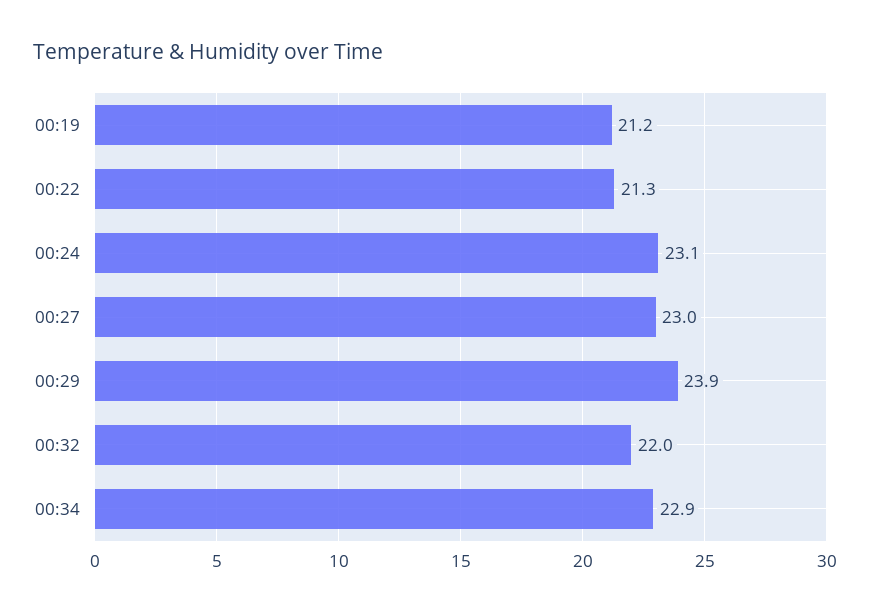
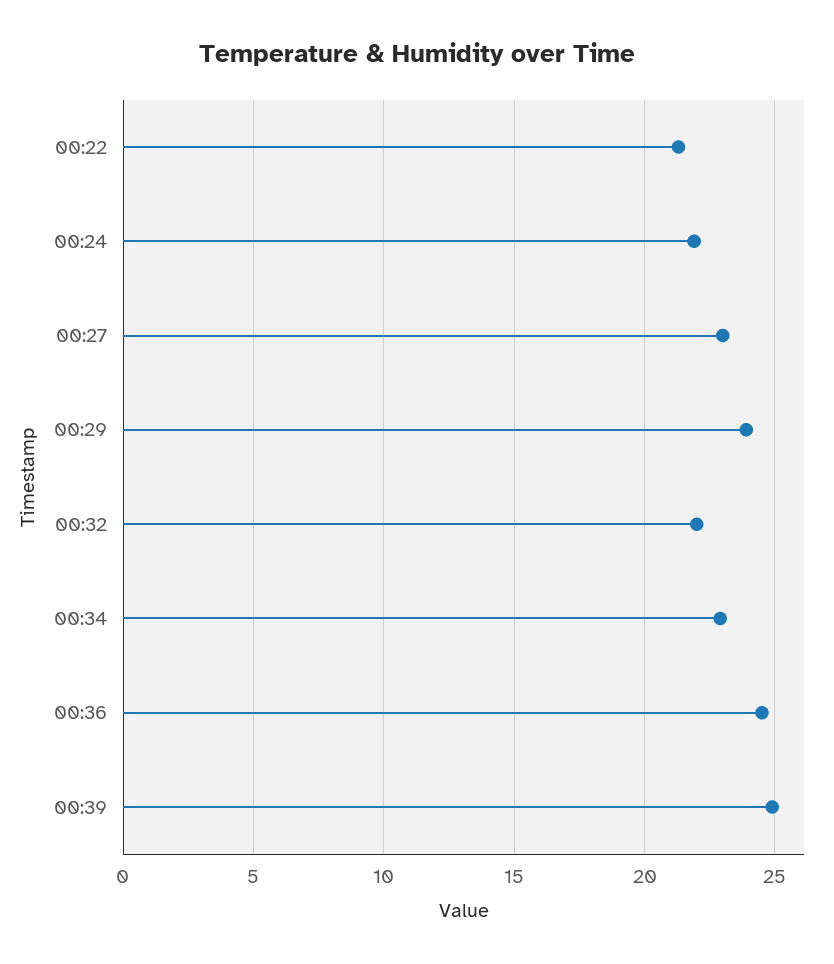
00:19: 21.2 -> none
00:24: 23.1 -> 22
00:36: none -> 24.5
00:39: none -> 25

